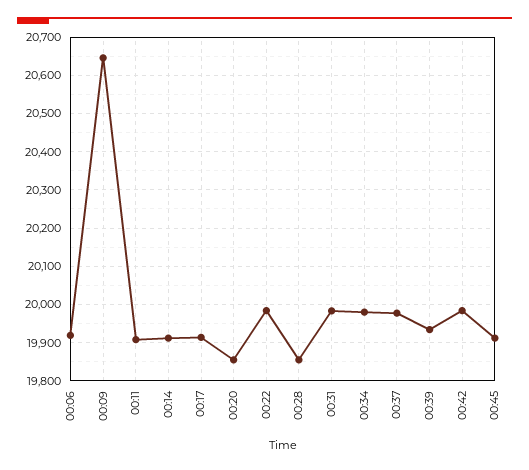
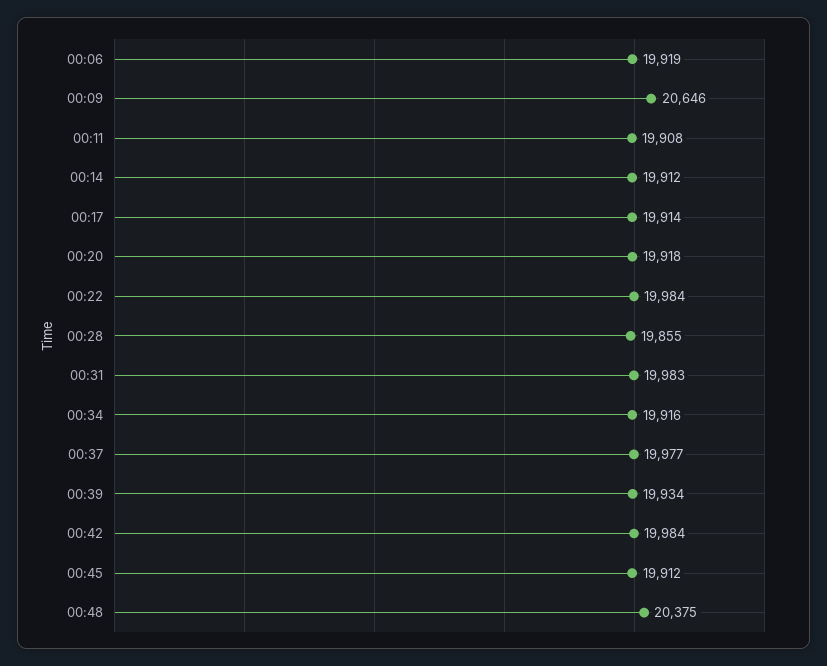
00:20: 19860 -> 19918
00:34: 19980 -> 19916
00:48: none -> 20375

